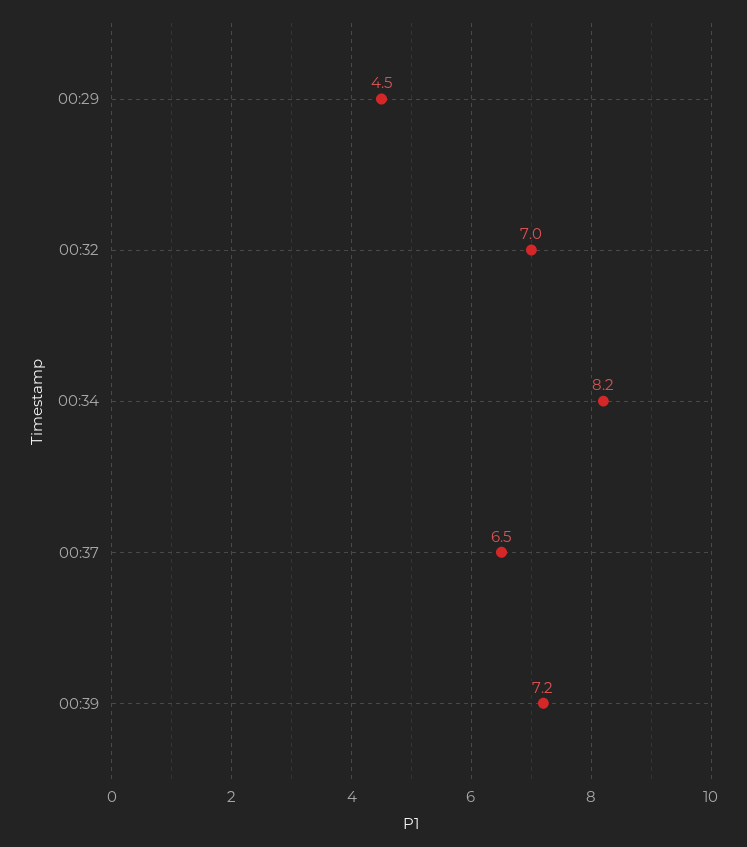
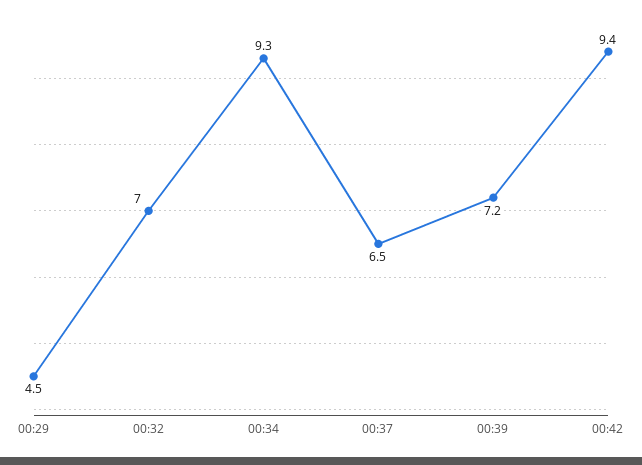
00:34: 8.2 -> 9.3
00:42: none -> 9.4

